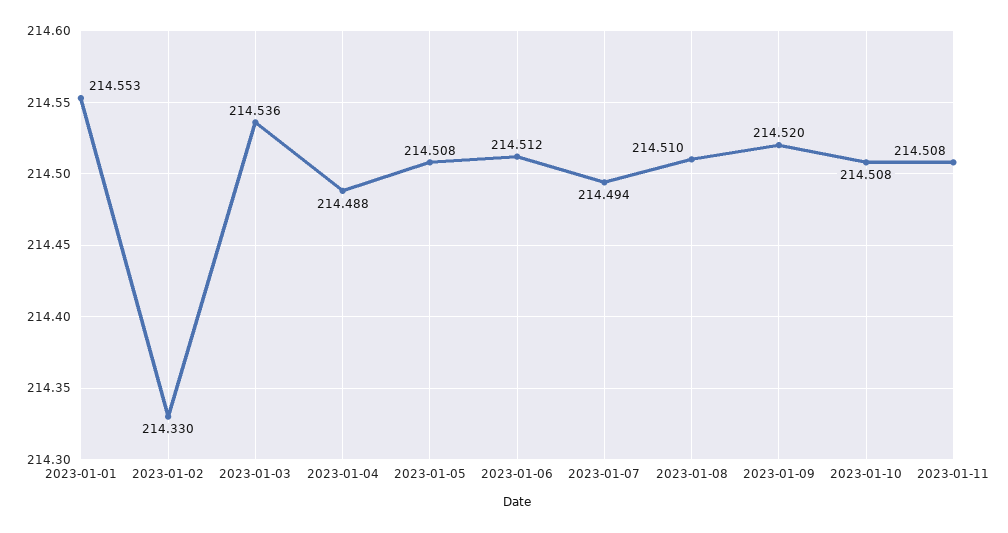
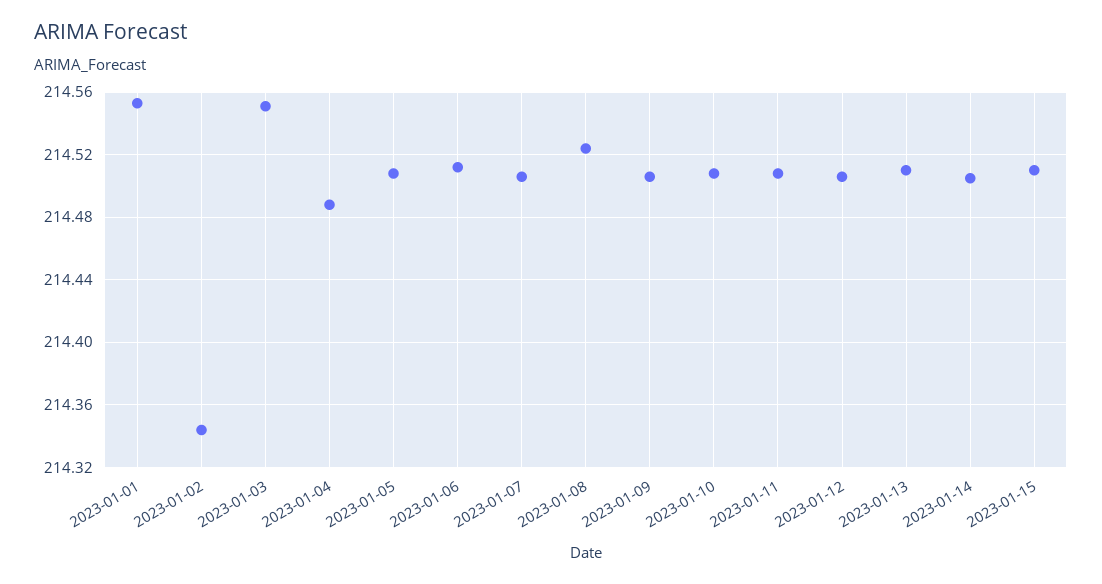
2023-01-02: 214.33 -> 214.345
2023-01-03: 214.536 -> 214.55
2023-01-07: 214.494 -> 214.505
2023-01-08: 214.51 -> 214.525
2023-01-09: 214.52 -> 214.505
2023-01-12: none -> 214.505
2023-01-13: none -> 214.51
2023-01-14: none -> 214.505
2023-01-15: none -> 214.51

